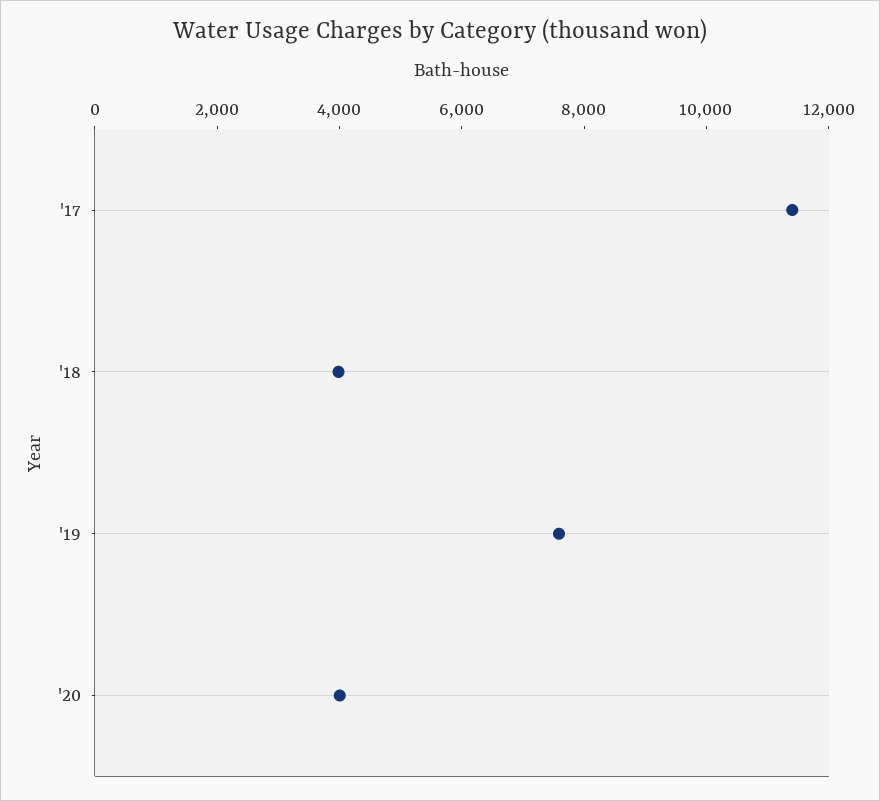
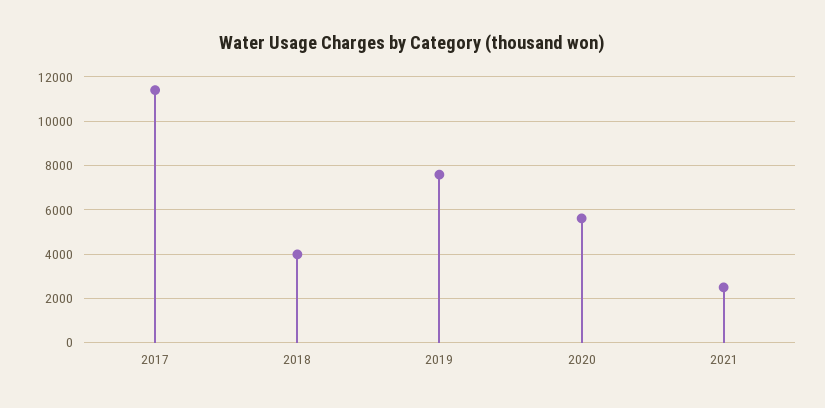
'20: 4000 -> 5500
2021: none -> 2500

